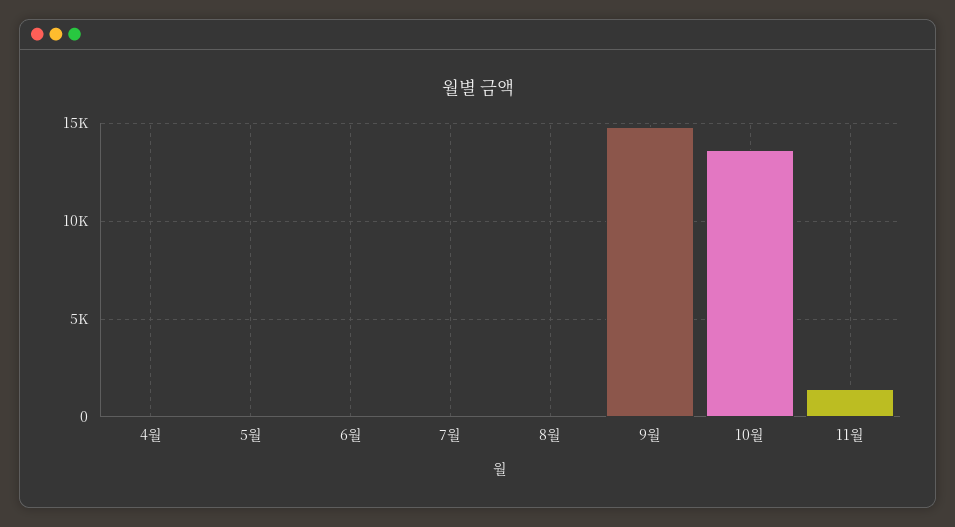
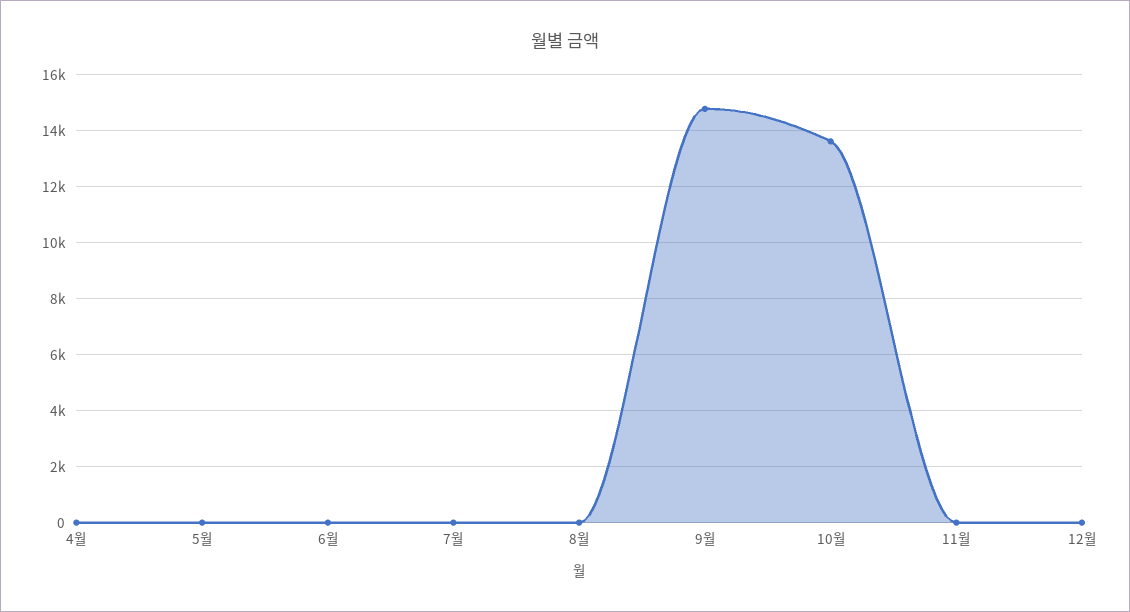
11월: 1500 -> 0
12월: none -> 0

